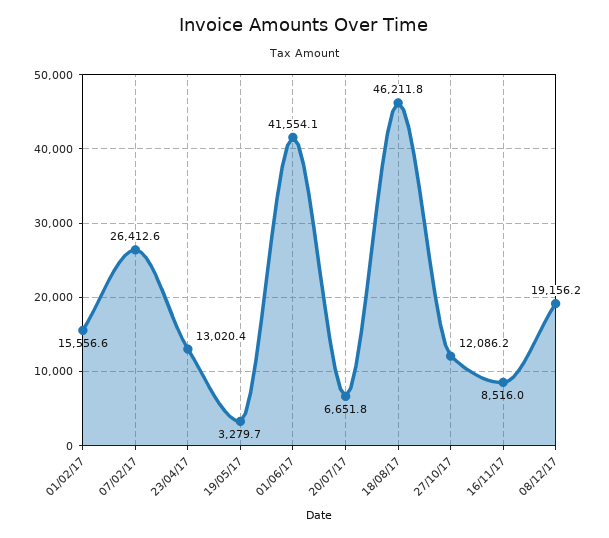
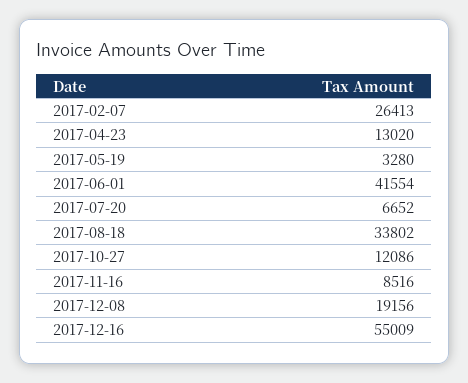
01/02/17: 15556.6 -> none
18/08/17: 46211.8 -> 33802
2017-12-16: none -> 55009

